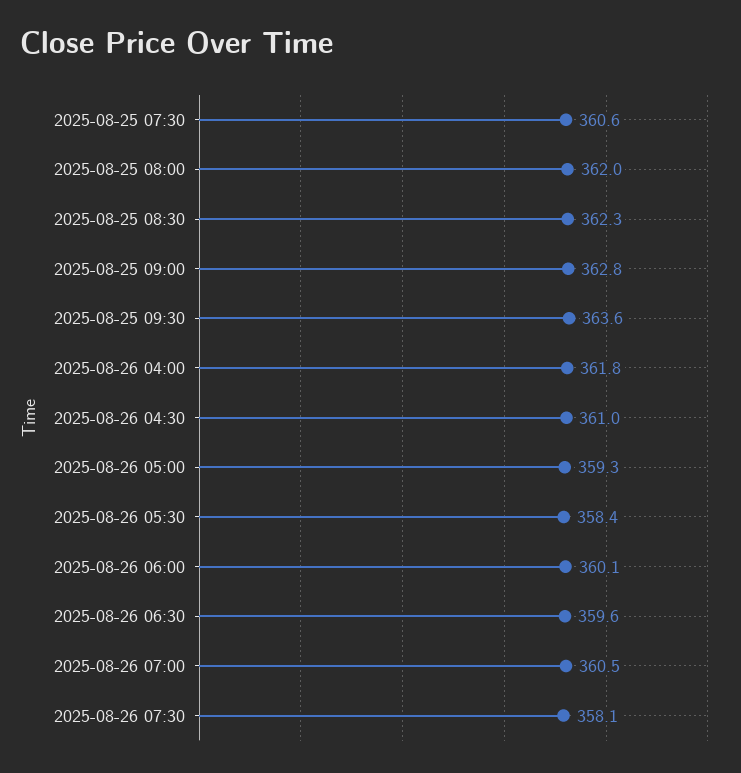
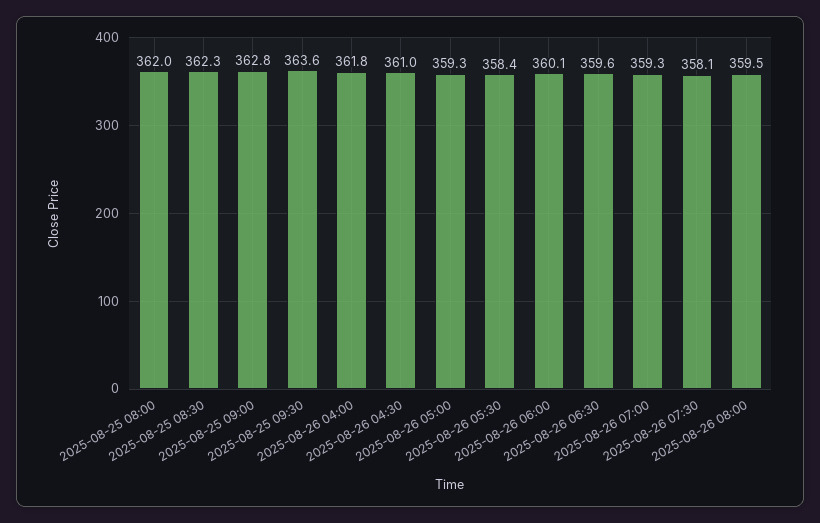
2025-08-25 07:30: 360.6 -> none
2025-08-26 07:00: 360.5 -> 359.3
2025-08-26 08:00: none -> 359.5

